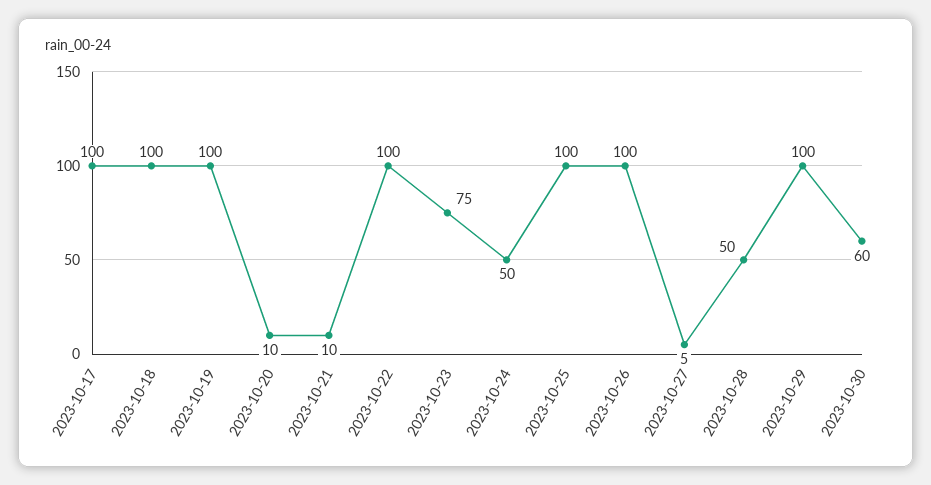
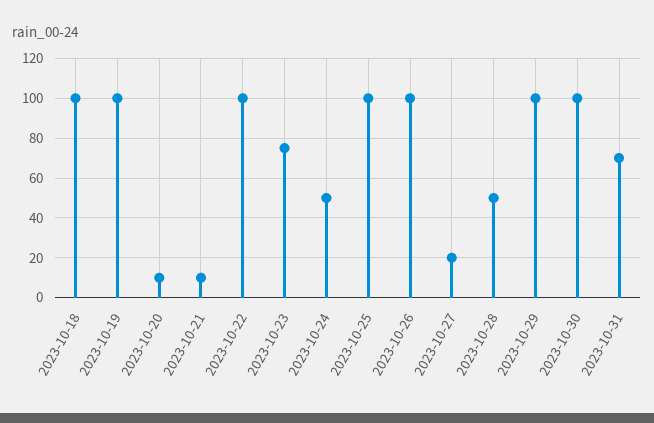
2023-10-17: 100 -> none
2023-10-27: 5 -> 20
2023-10-30: 60 -> 100
2023-10-31: none -> 70

